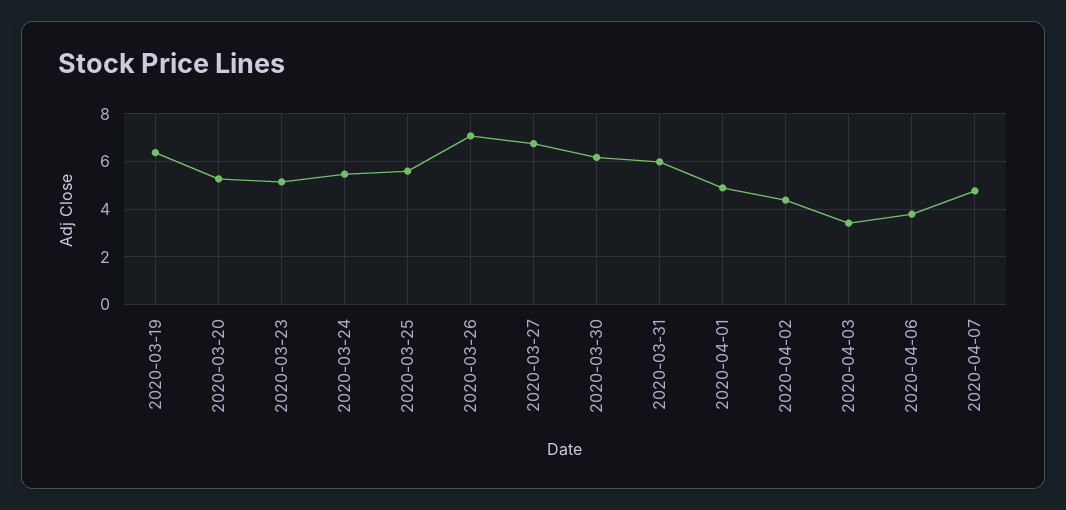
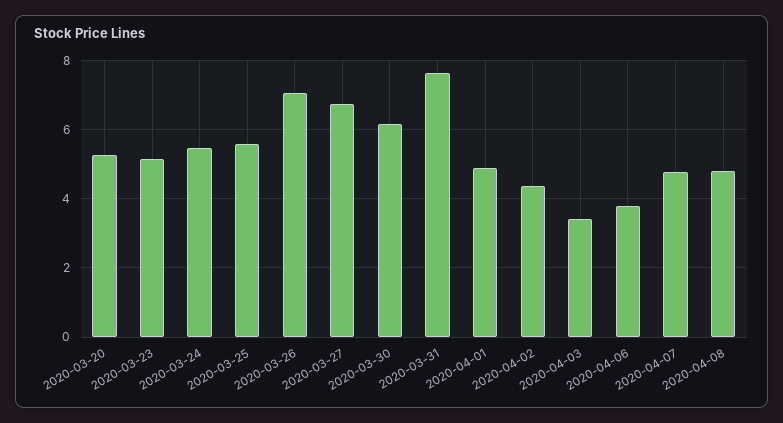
2020-03-19: 6.5 -> none
2020-03-31: 6 -> 7.6
2020-04-08: none -> 4.8

